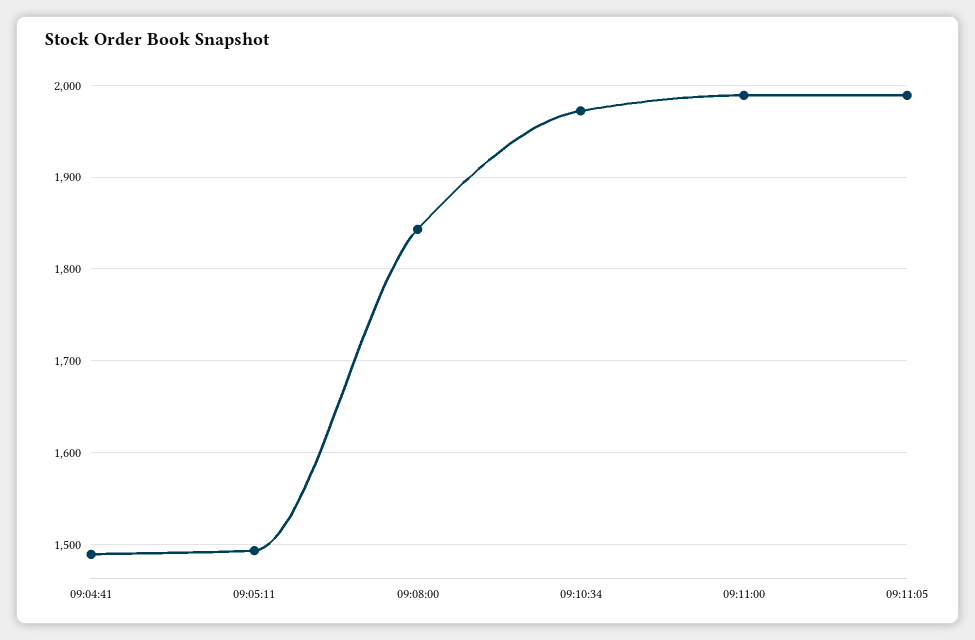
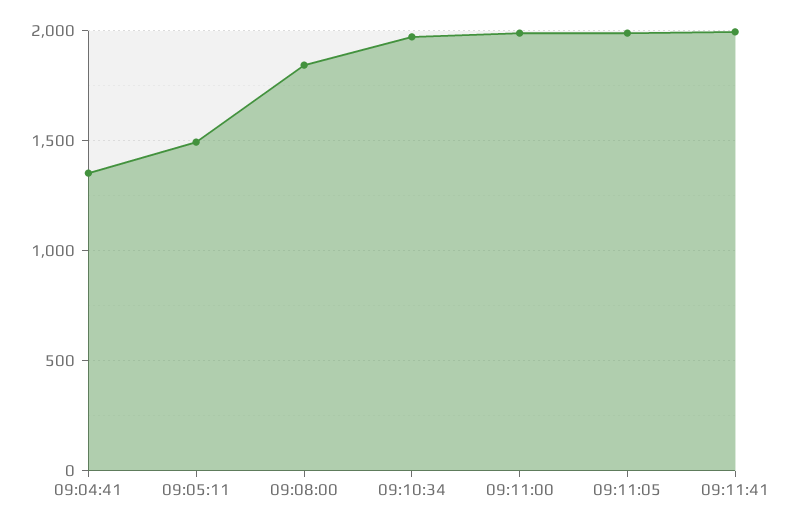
09:04:41: 1490 -> 1350
09:11:41: none -> 2000

